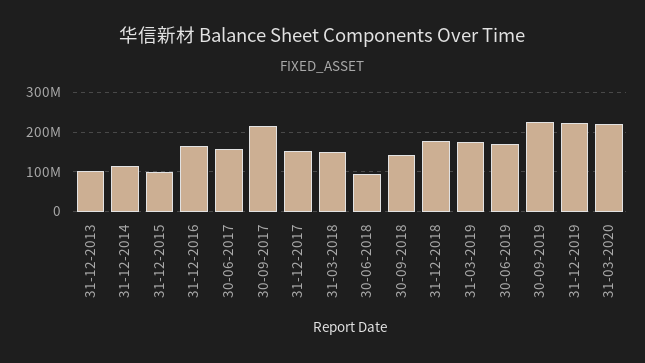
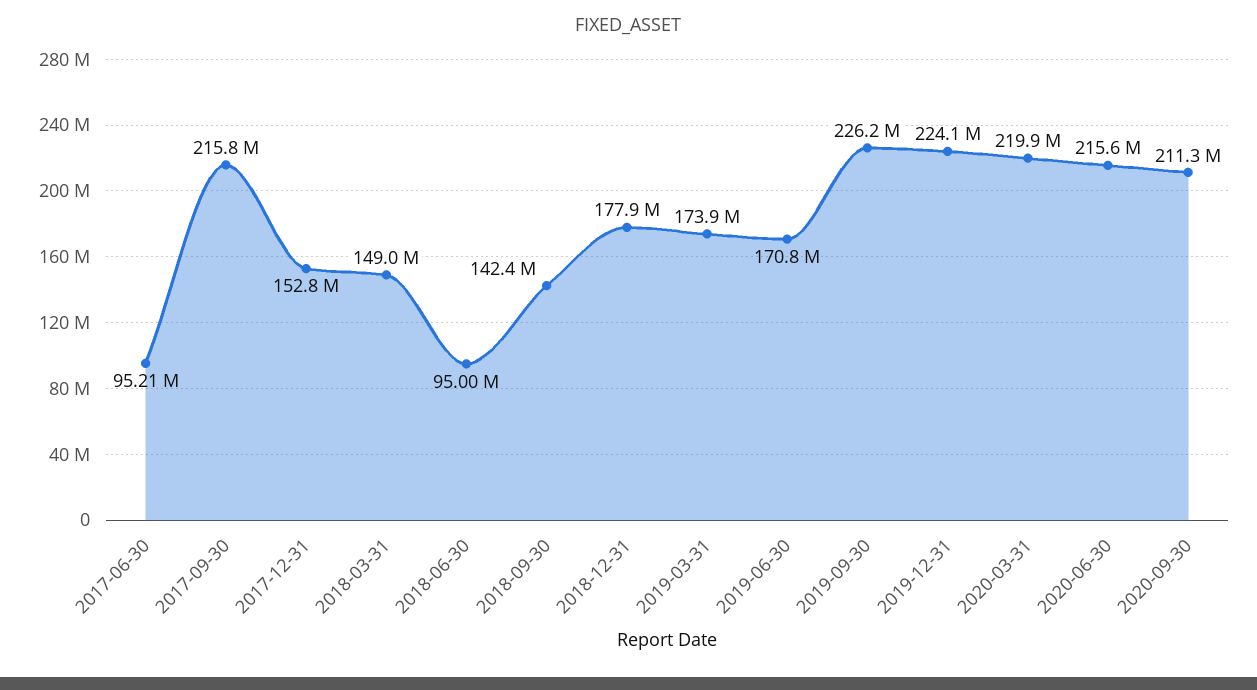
31-12-2013: 100000000 -> none
31-12-2014: 120000000 -> none
31-12-2015: 100000000 -> none
31-12-2016: 160000000 -> none
30-06-2017: 160000000 -> 95210000
2020-06-30: none -> 215600000
2020-09-30: none -> 211300000

